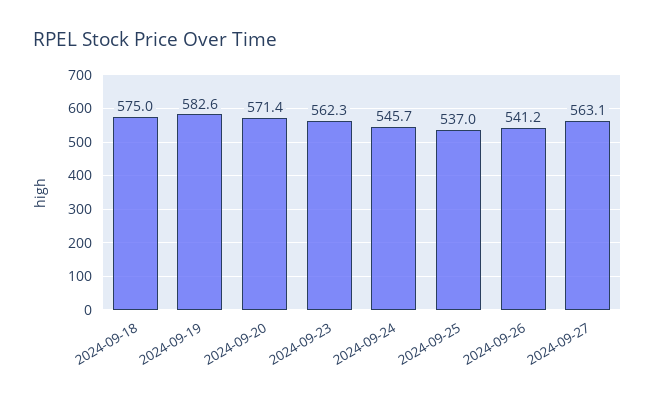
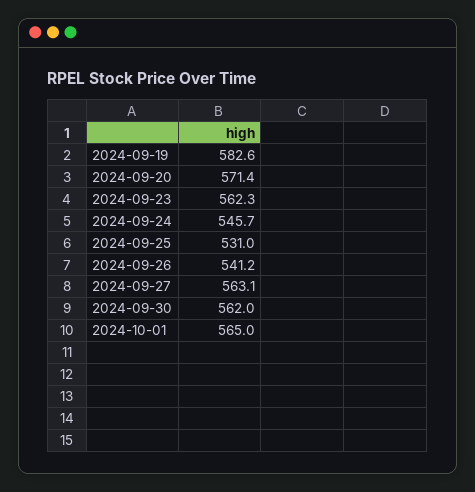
2024-09-18: 575 -> none
2024-09-25: 537 -> 531
2024-09-30: none -> 562
2024-10-01: none -> 565

